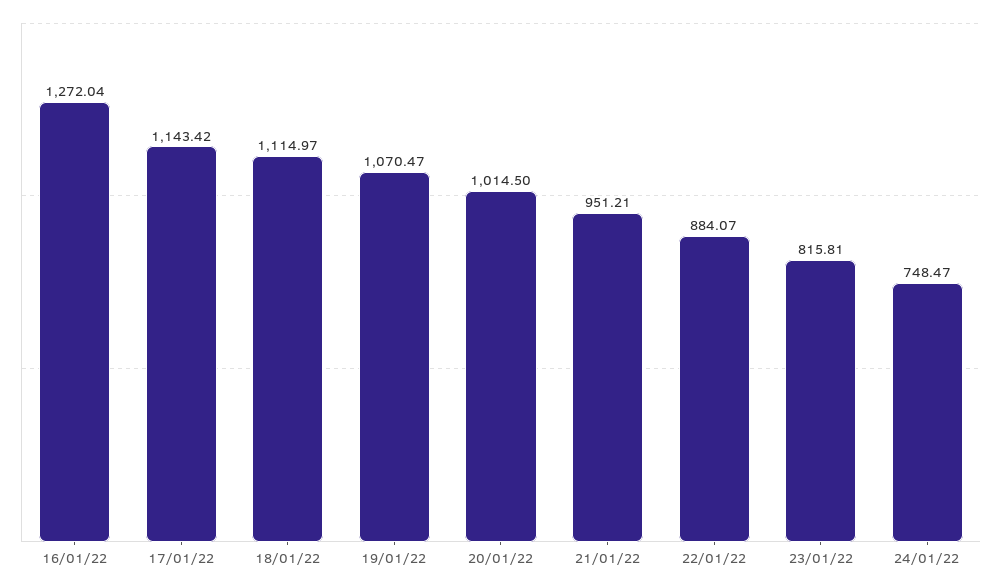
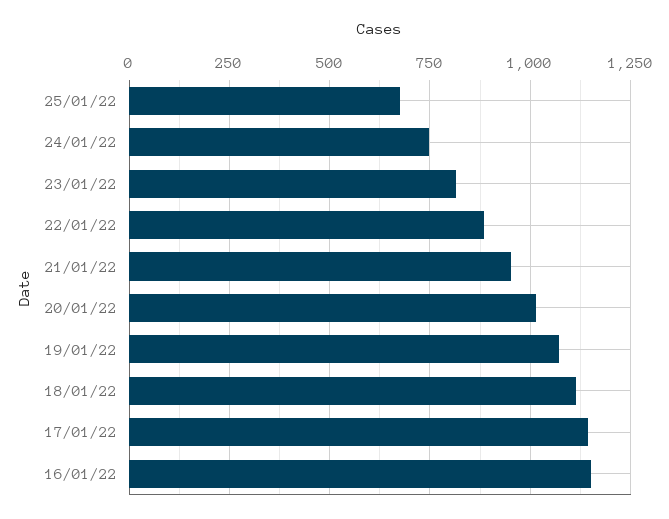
16/01/22: 1272.04 -> 1150
25/01/22: none -> 675

